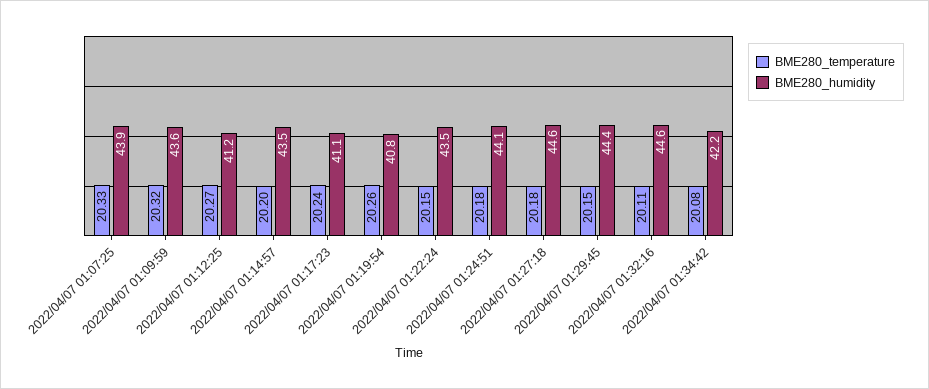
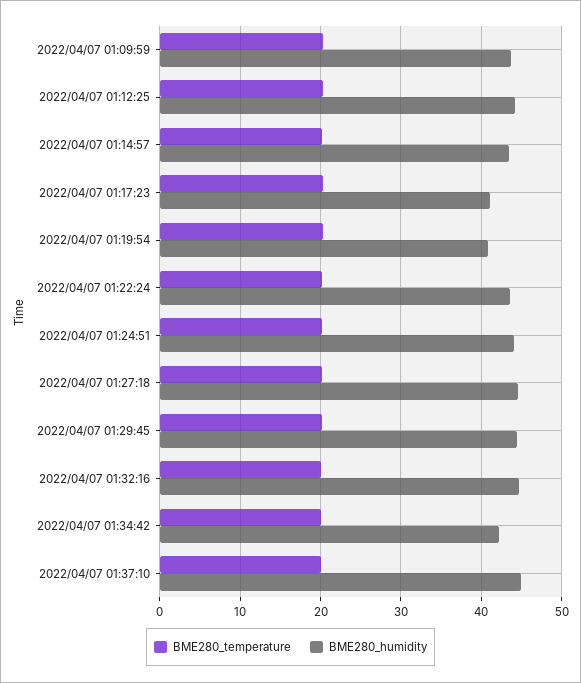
BME280_temperature, 2022/04/07 01:07:25: 20.33 -> none
BME280_humidity, 2022/04/07 01:07:25: 43.9 -> none
BME280_humidity, 2022/04/07 01:12:25: 41.2 -> 44
BME280_temperature, 2022/04/07 01:37:10: none -> 20
BME280_humidity, 2022/04/07 01:37:10: none -> 45

